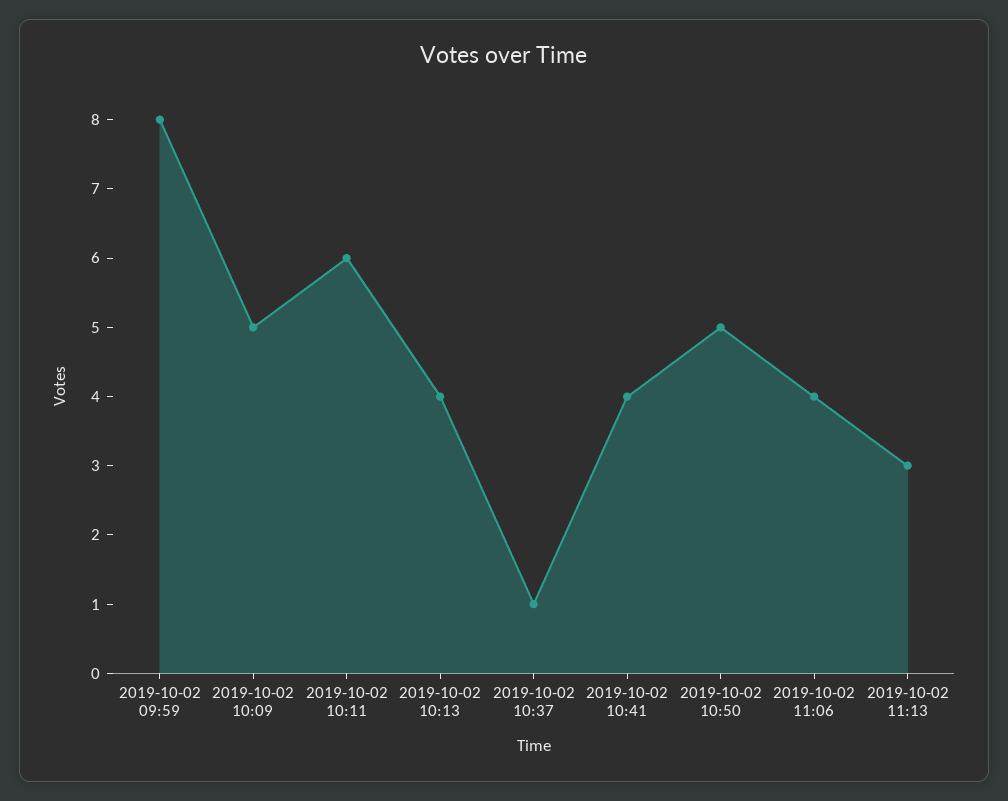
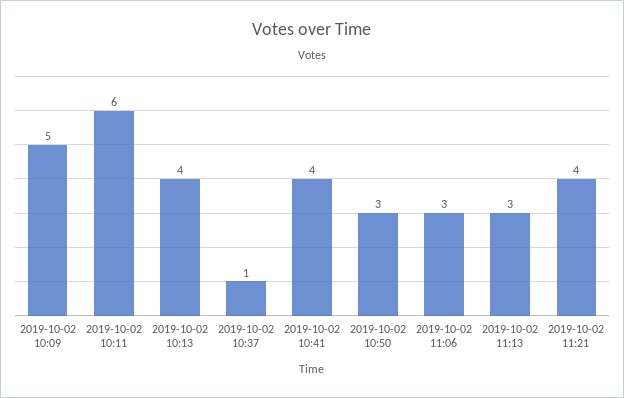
2019-10-02 09:59: 8 -> none
2019-10-02 10:50: 5 -> 3
2019-10-02 11:06: 4 -> 3
2019-10-02 11:21: none -> 4

